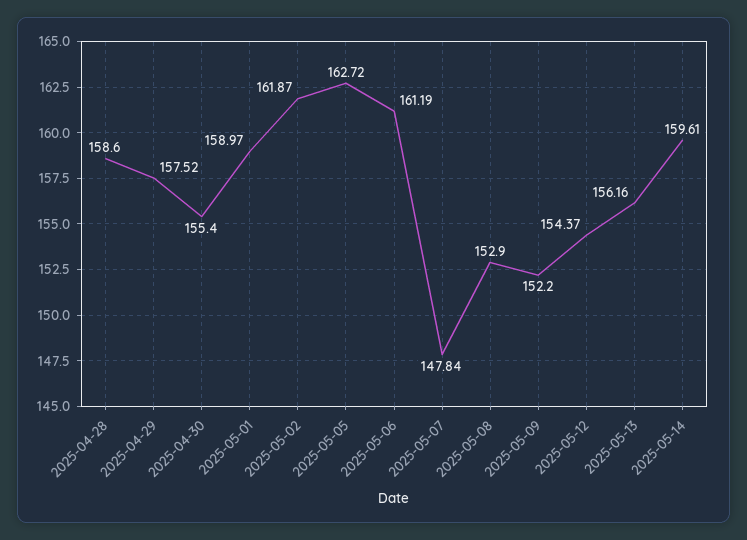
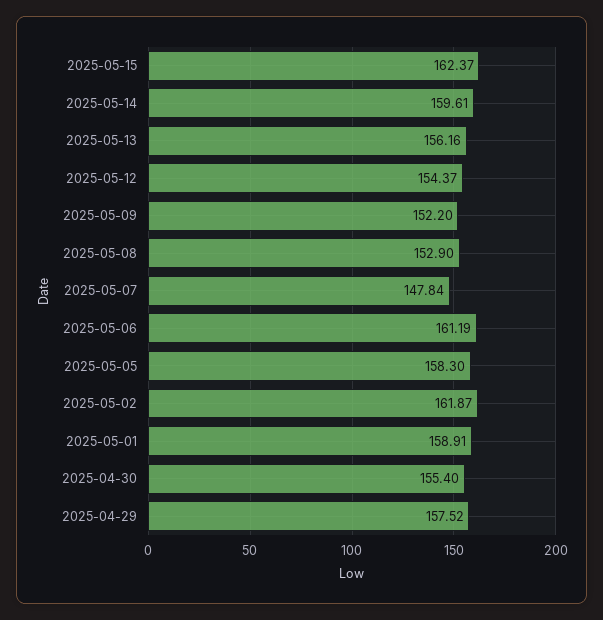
2025-04-28: 158.6 -> none
2025-05-01: 158.97 -> 158.91
2025-05-05: 162.72 -> 158.3
2025-05-15: none -> 162.37

